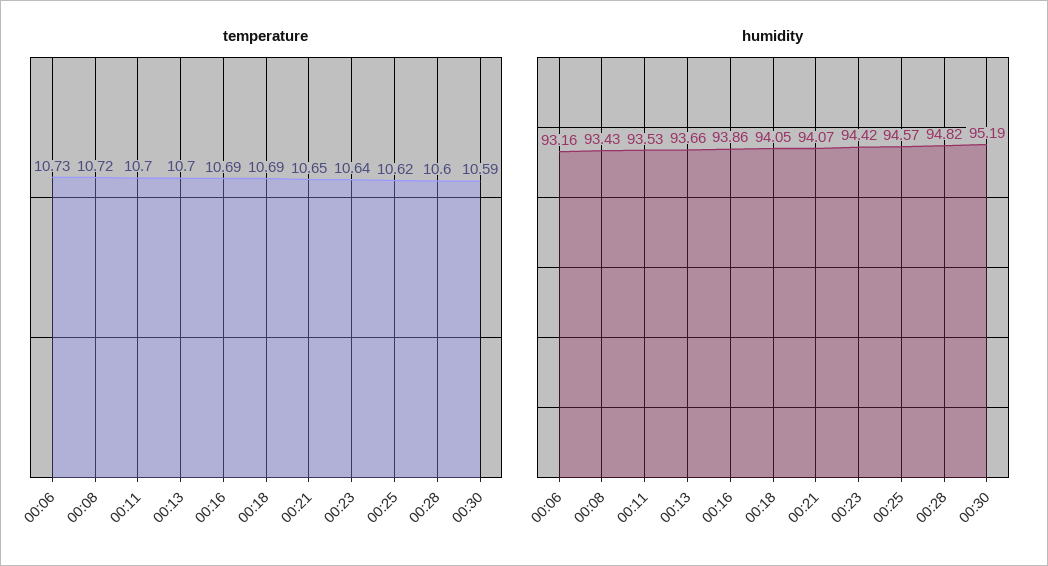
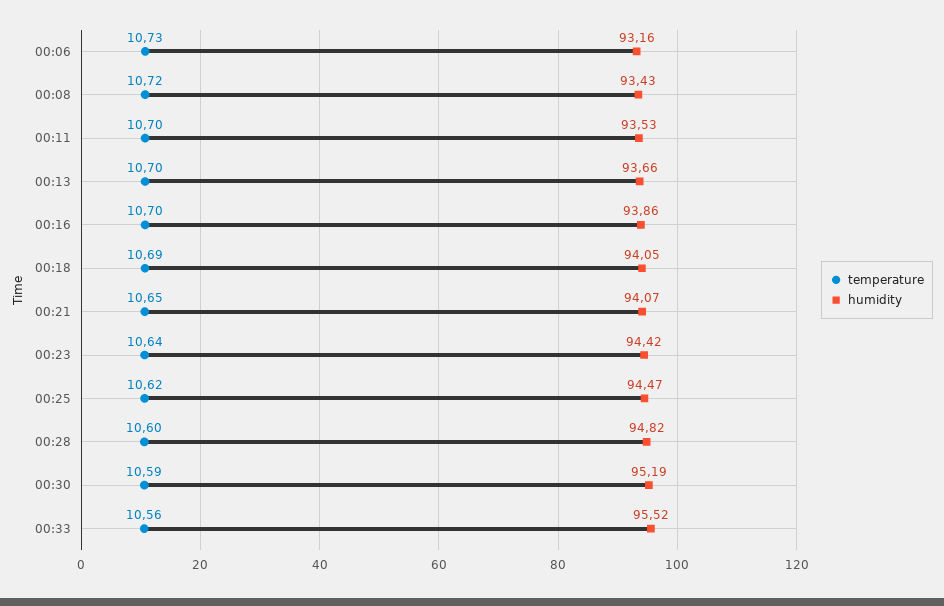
temperature, 00:16: 10.69 -> 10.7
humidity, 00:25: 94.57 -> 94.47
temperature, 00:33: none -> 10.56
humidity, 00:33: none -> 95.52

